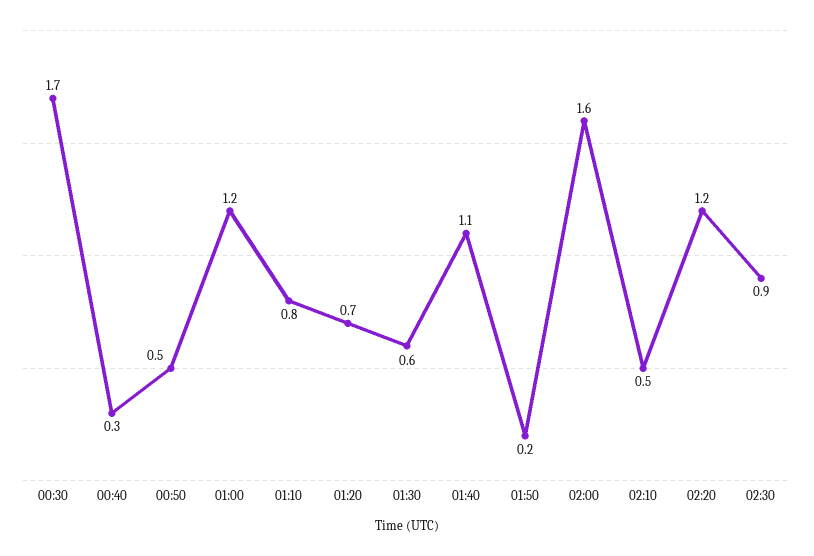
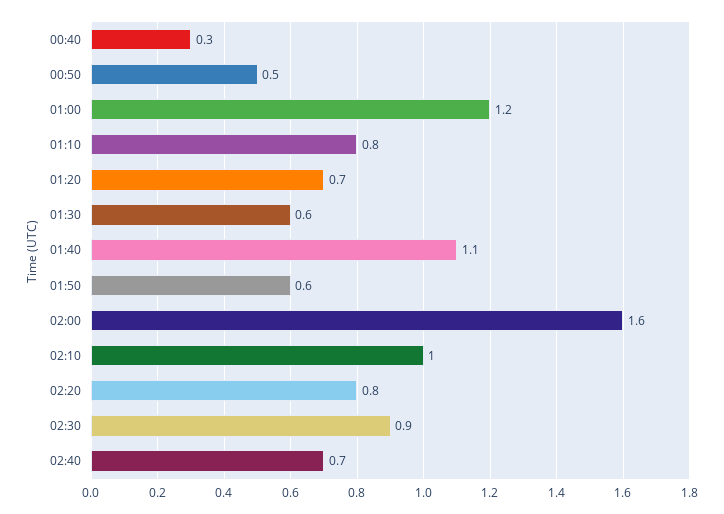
00:30: 1.7 -> none
01:50: 0.2 -> 0.6
02:10: 0.5 -> 1
02:20: 1.2 -> 0.8
02:40: none -> 0.7

